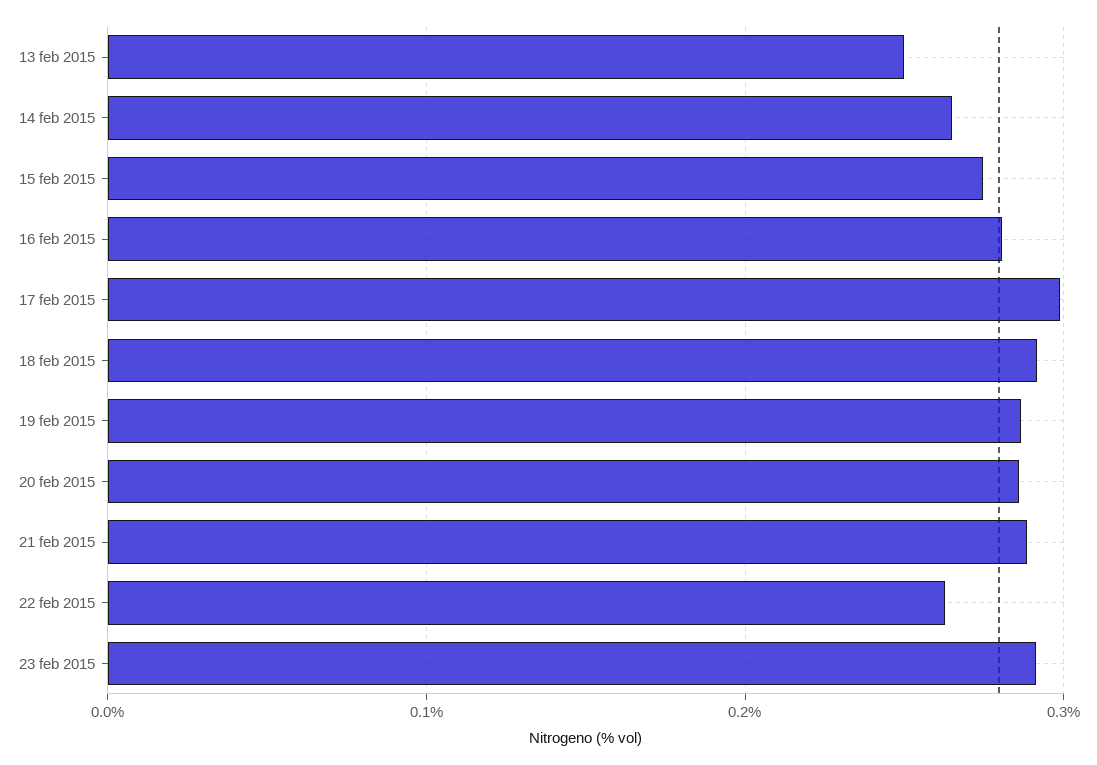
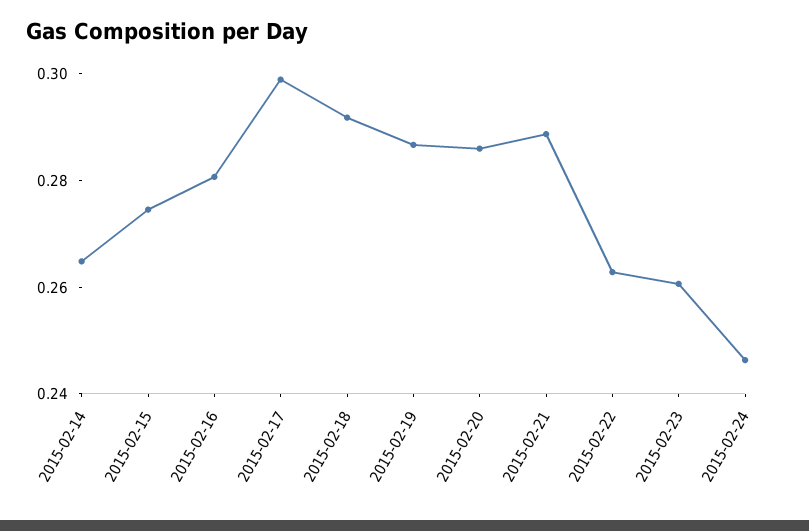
13 feb 2015: 0.25 -> none
23 feb 2015: 0.29 -> 0.26
2015-02-24: none -> 0.245

